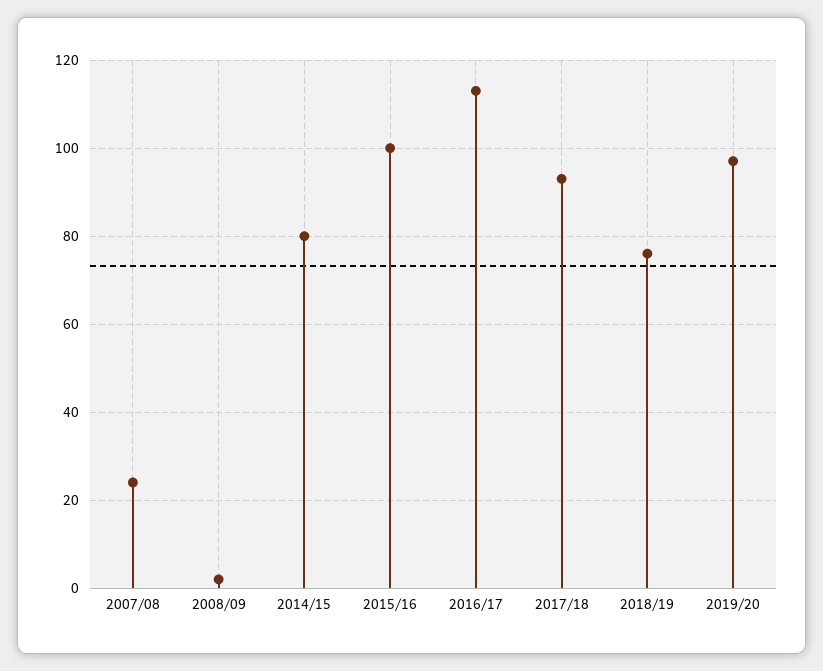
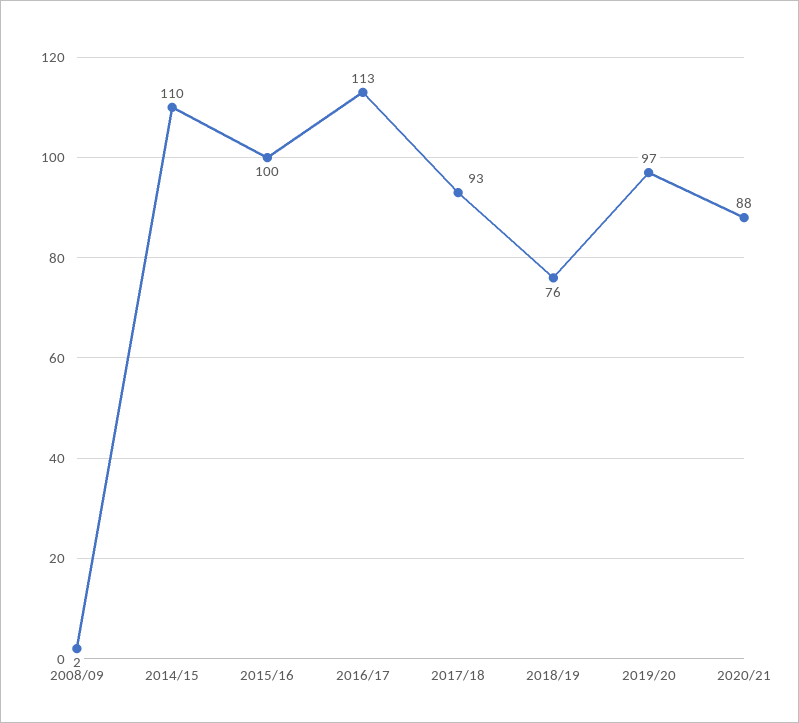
2007/08: 25 -> none
2014/15: 80 -> 110
2020/21: none -> 88

